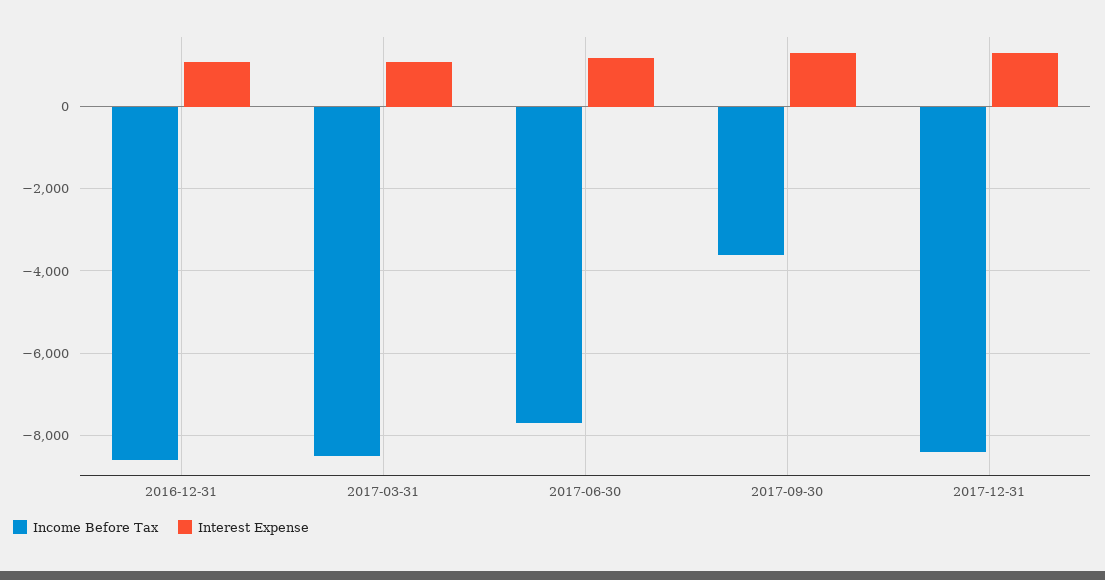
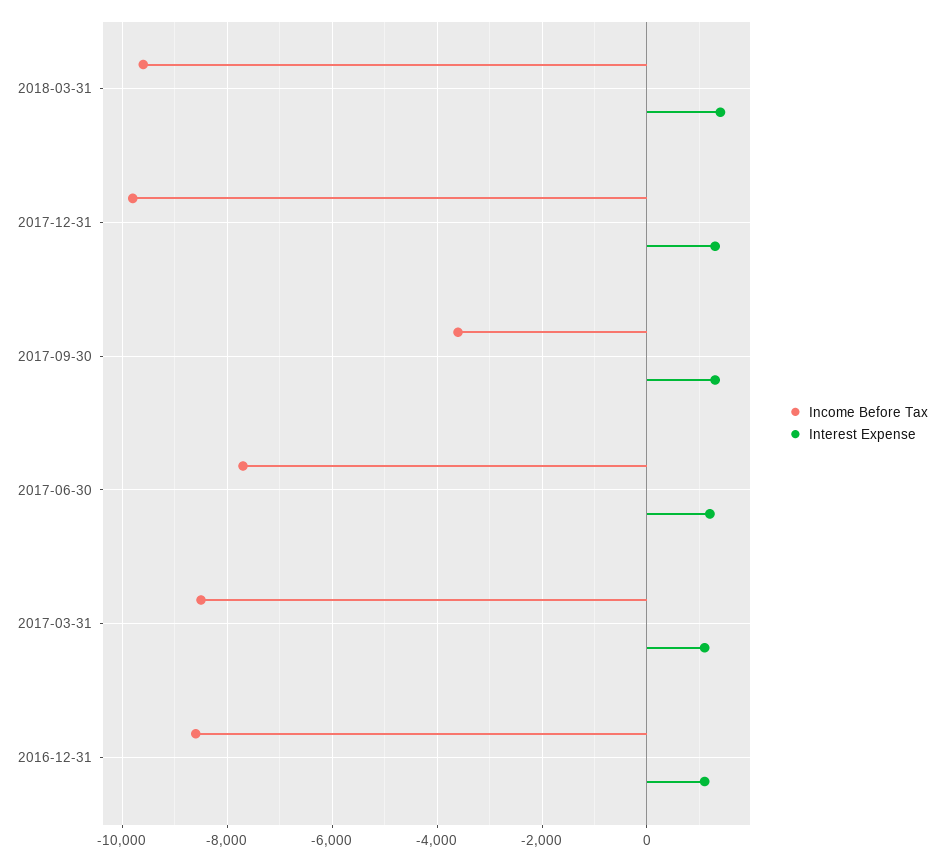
Income Before Tax, 2017-12-31: -8400 -> -9800
Income Before Tax, 2018-03-31: none -> -9600
Interest Expense, 2018-03-31: none -> 1400

